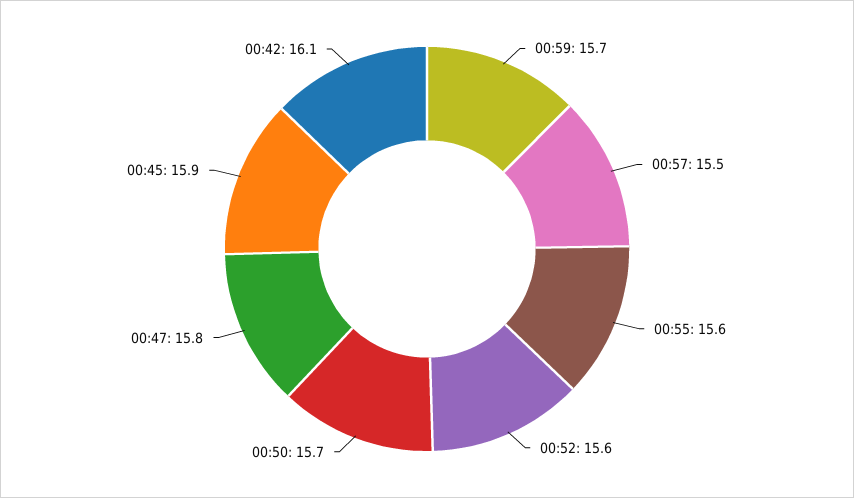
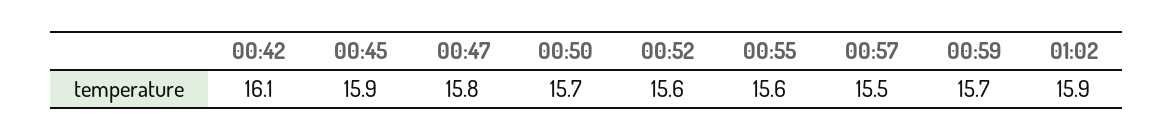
01:02: none -> 15.9

